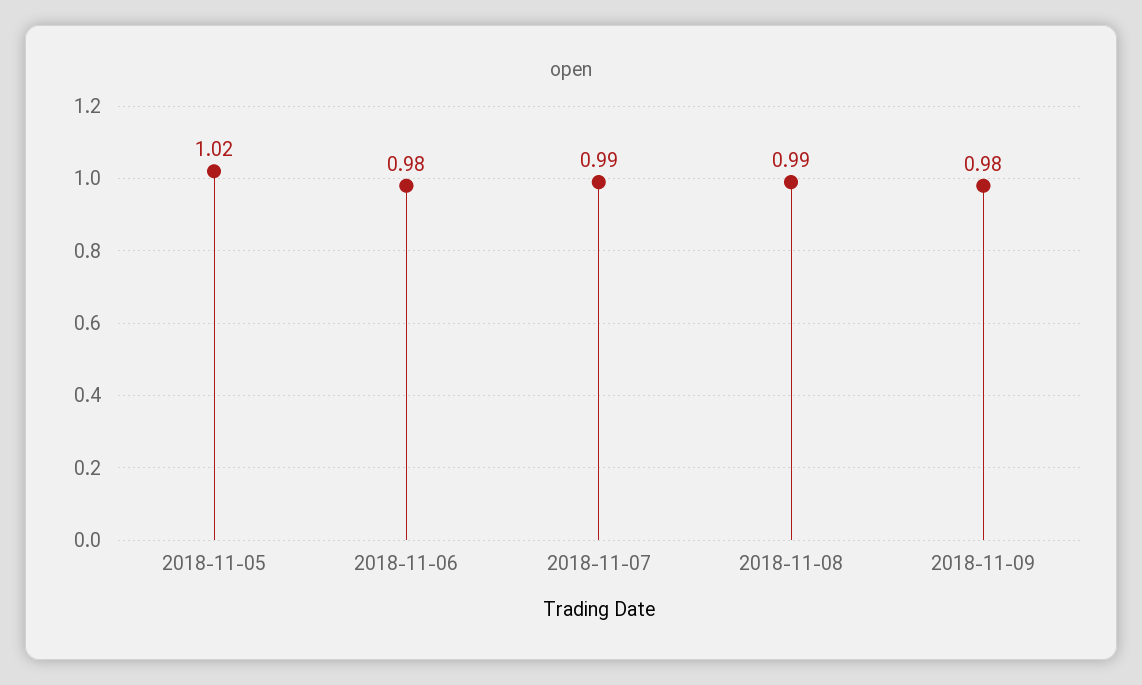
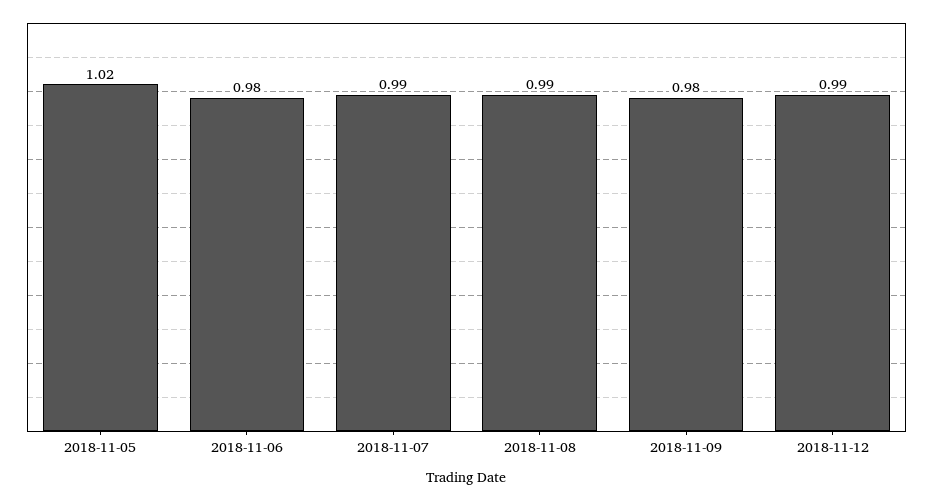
2018-11-12: none -> 0.99

